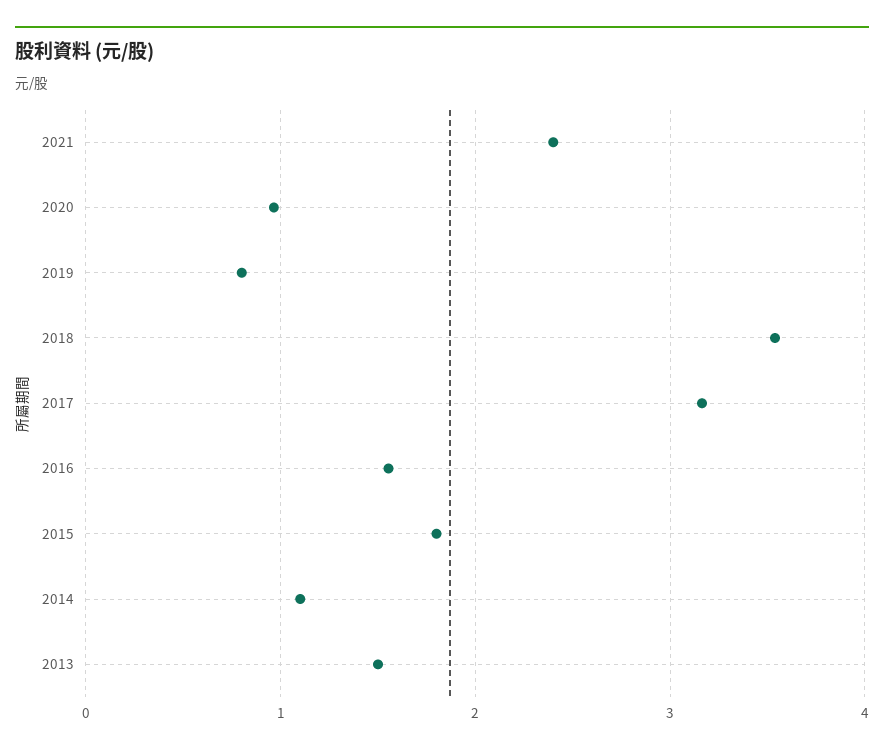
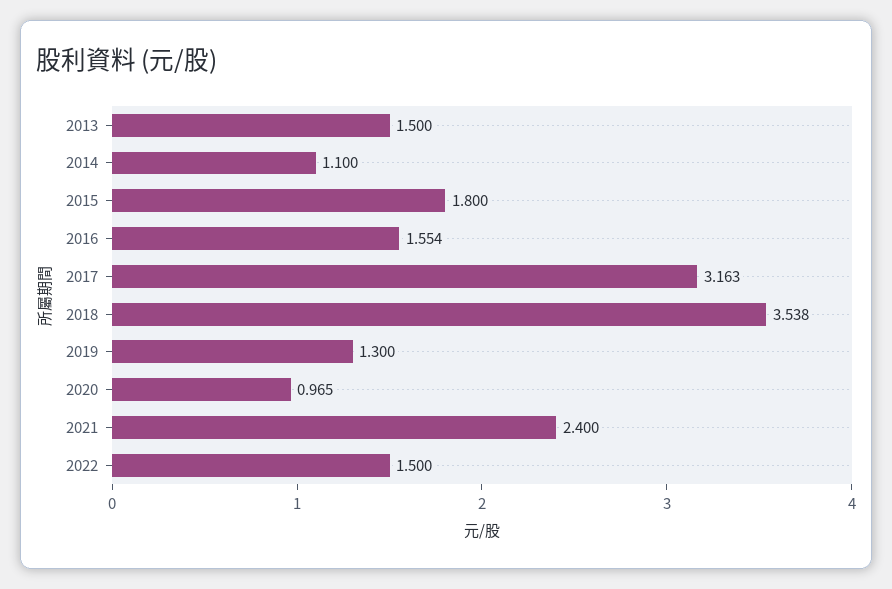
2019: 0.8 -> 1.3
2022: none -> 1.5

